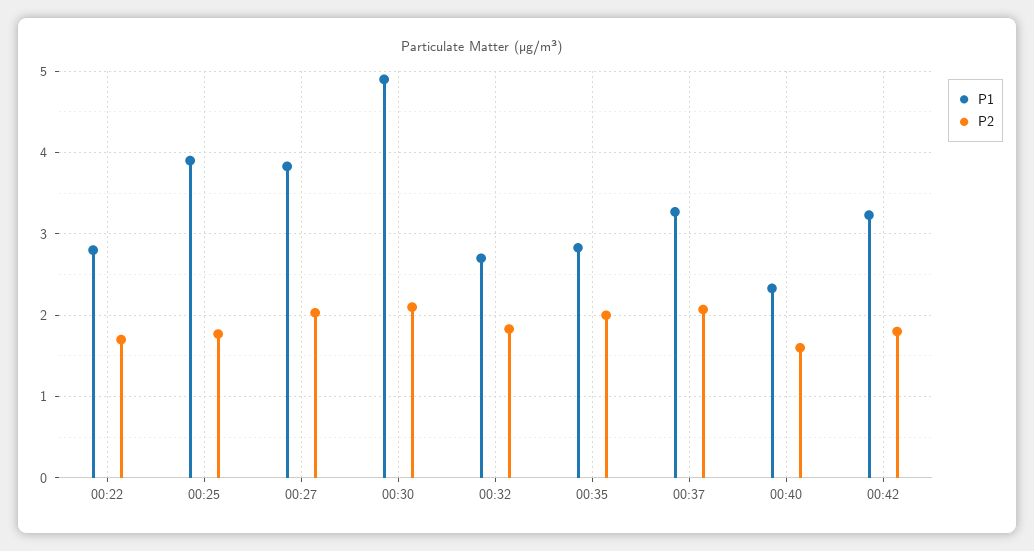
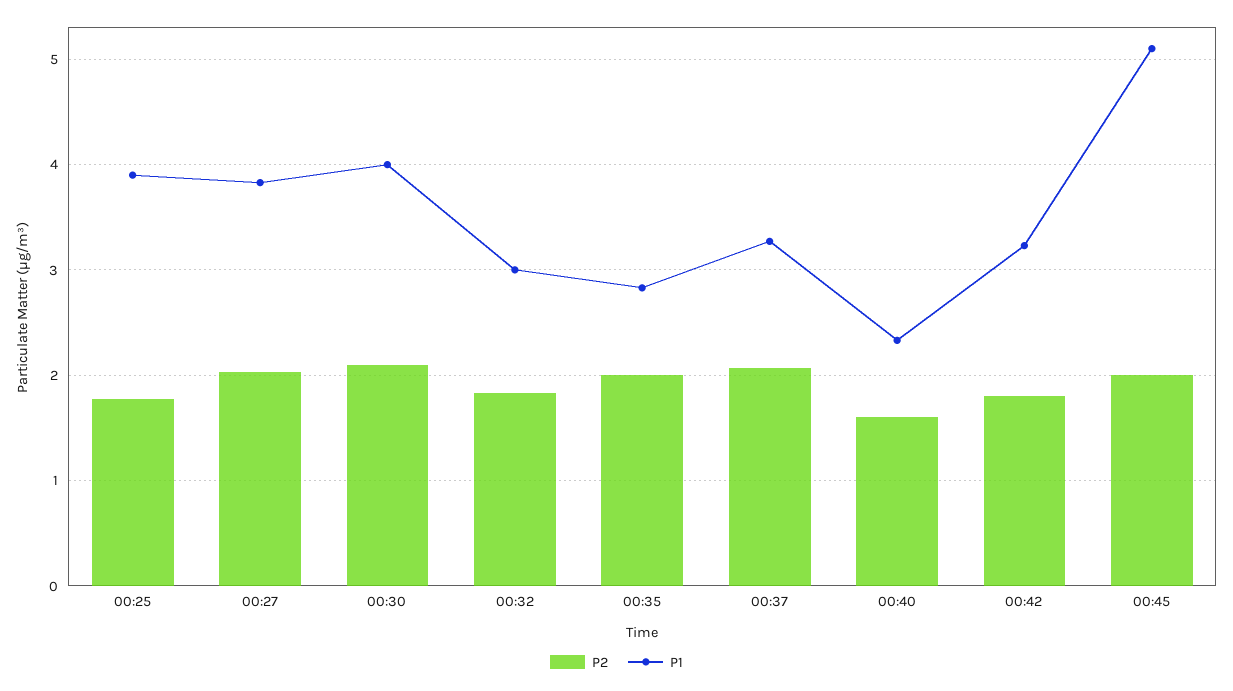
P1, 00:22: 2.8 -> none
P2, 00:22: 1.7 -> none
P1, 00:30: 4.9 -> 4
P1, 00:32: 2.7 -> 3
P2, 00:45: none -> 2
P1, 00:45: none -> 5.1

